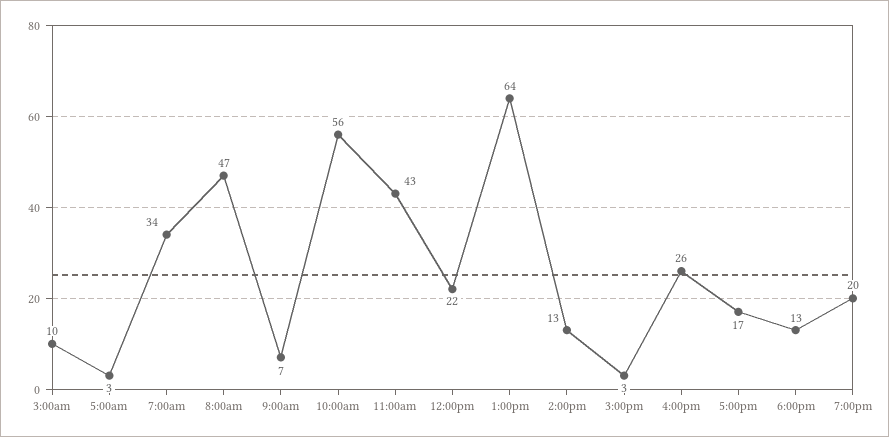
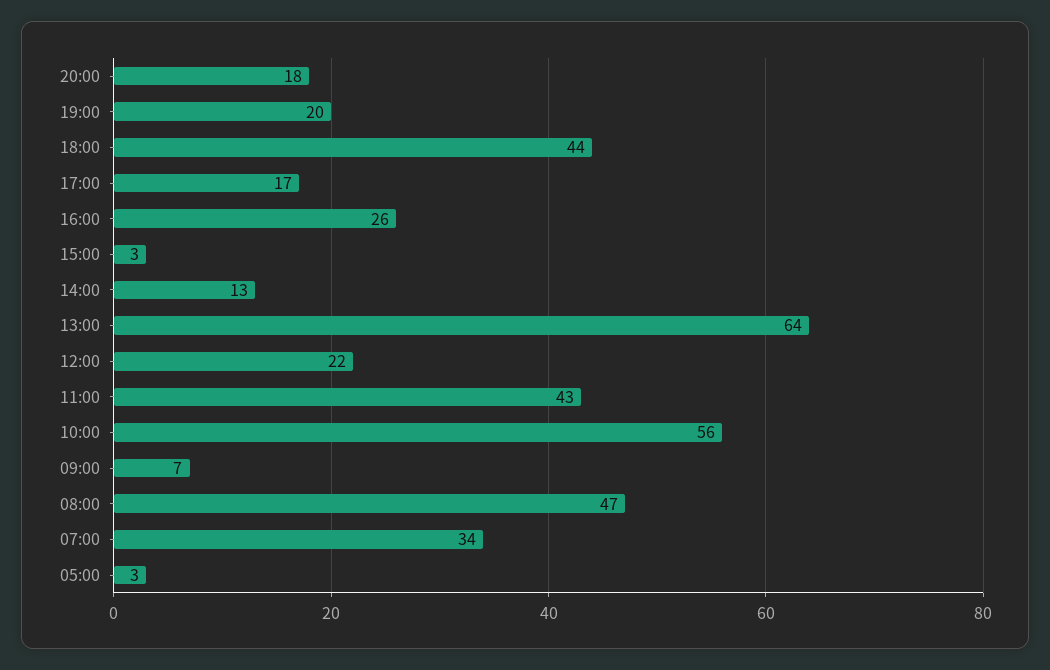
3:00am: 10 -> none
6:00pm: 13 -> 44
20:00: none -> 18

